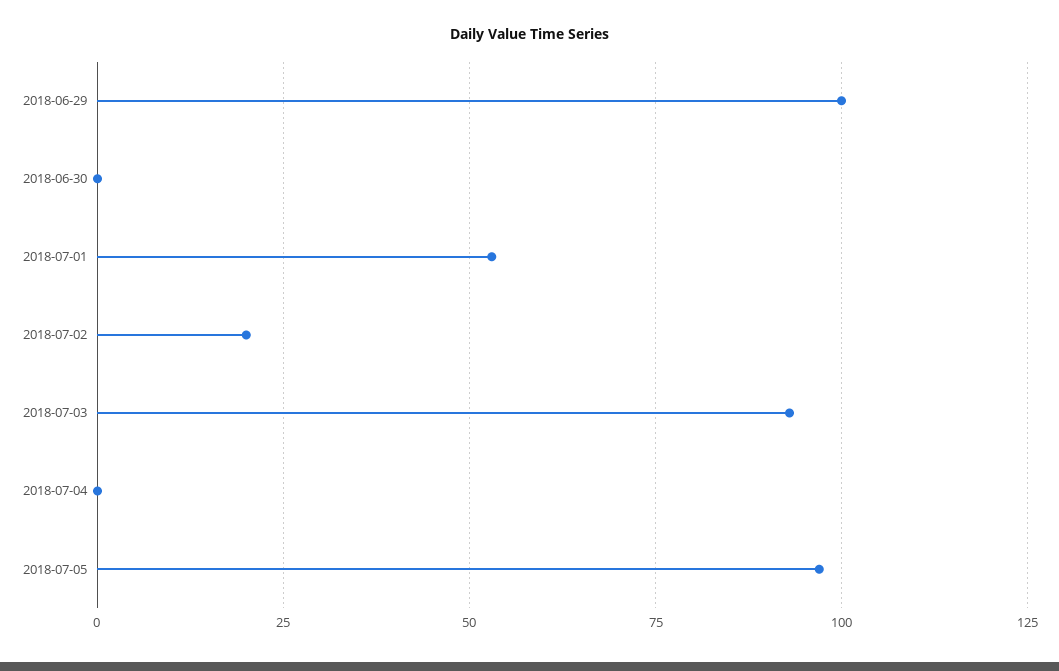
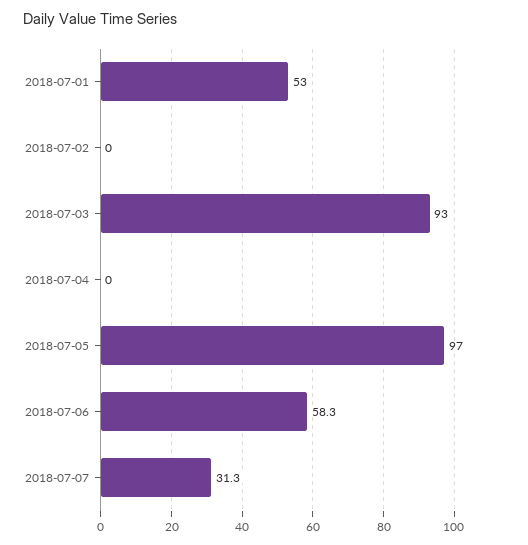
2018-06-29: 100 -> none
2018-06-30: 0 -> none
2018-07-02: 20 -> 0
2018-07-06: none -> 58.3
2018-07-07: none -> 31.3

